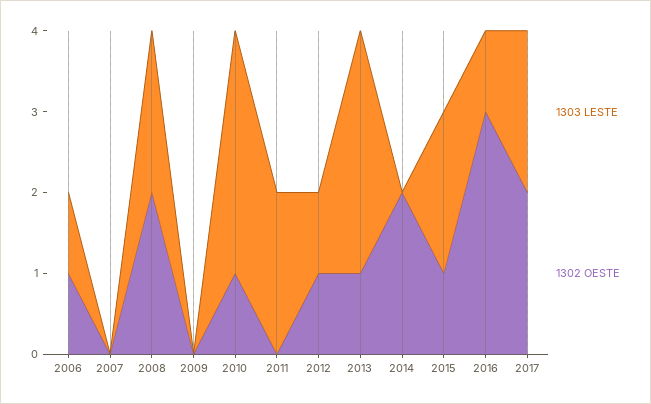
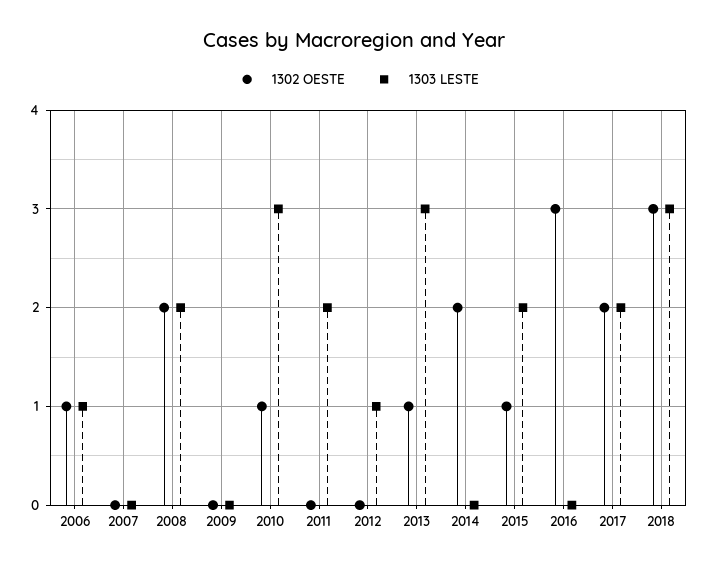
1302 OESTE, 2012: 1 -> 0
1303 LESTE, 2016: 1 -> 0
1302 OESTE, 2018: none -> 3
1303 LESTE, 2018: none -> 3

